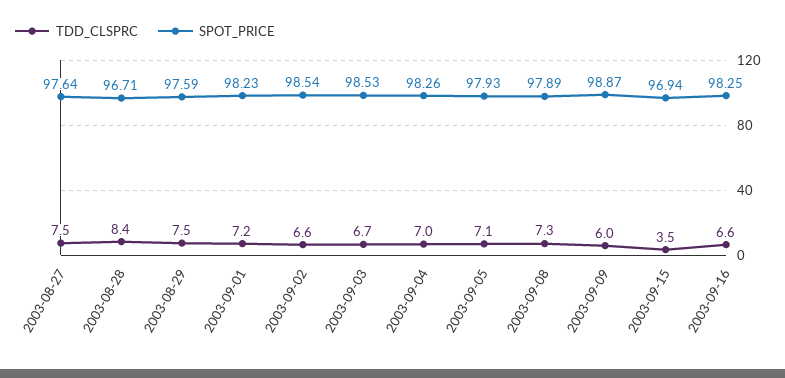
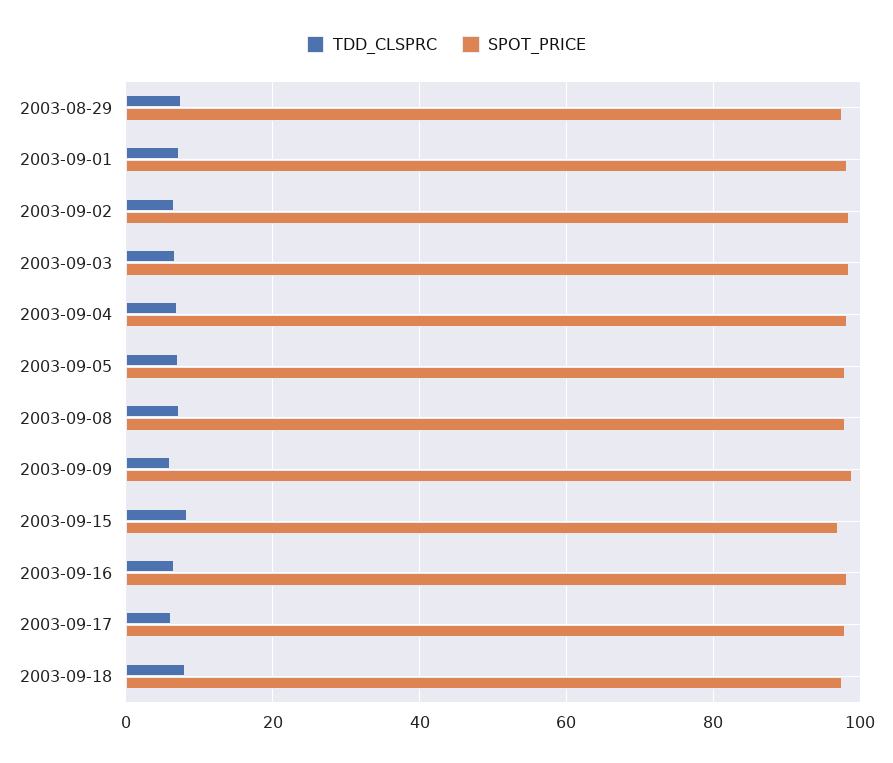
TDD_CLSPRC, 2003-08-27: 7.5 -> none
SPOT_PRICE, 2003-08-27: 97.64 -> none
TDD_CLSPRC, 2003-08-28: 8.4 -> none
SPOT_PRICE, 2003-08-28: 96.71 -> none
TDD_CLSPRC, 2003-09-15: 3.5 -> 8
TDD_CLSPRC, 2003-09-17: none -> 6
SPOT_PRICE, 2003-09-17: none -> 98
TDD_CLSPRC, 2003-09-18: none -> 8
SPOT_PRICE, 2003-09-18: none -> 98

